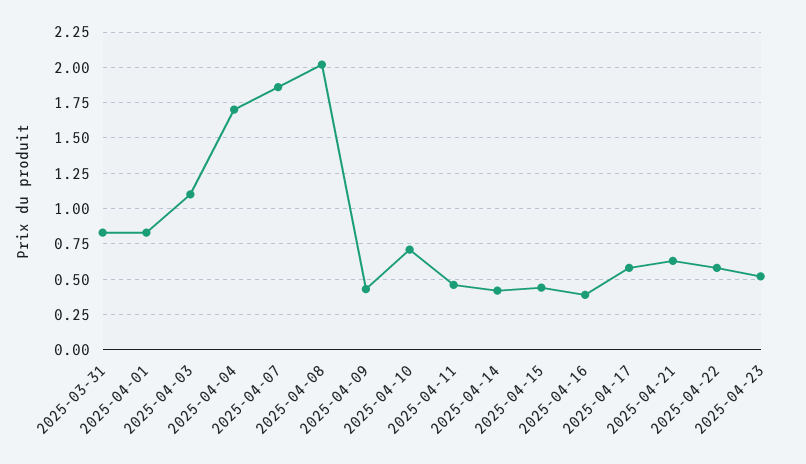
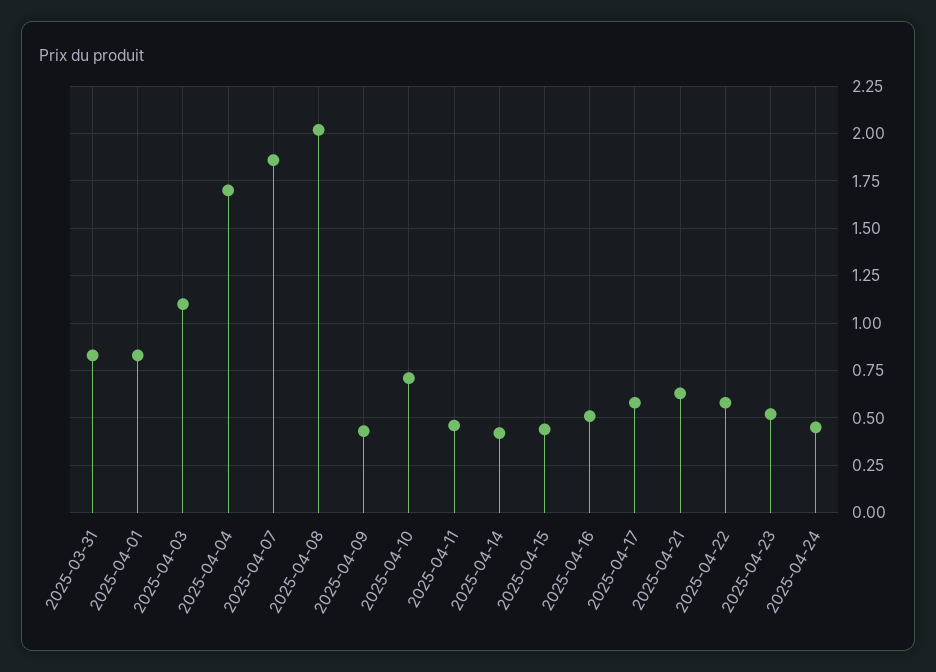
2025-04-16: 0.4 -> 0.5
2025-04-24: none -> 0.45

